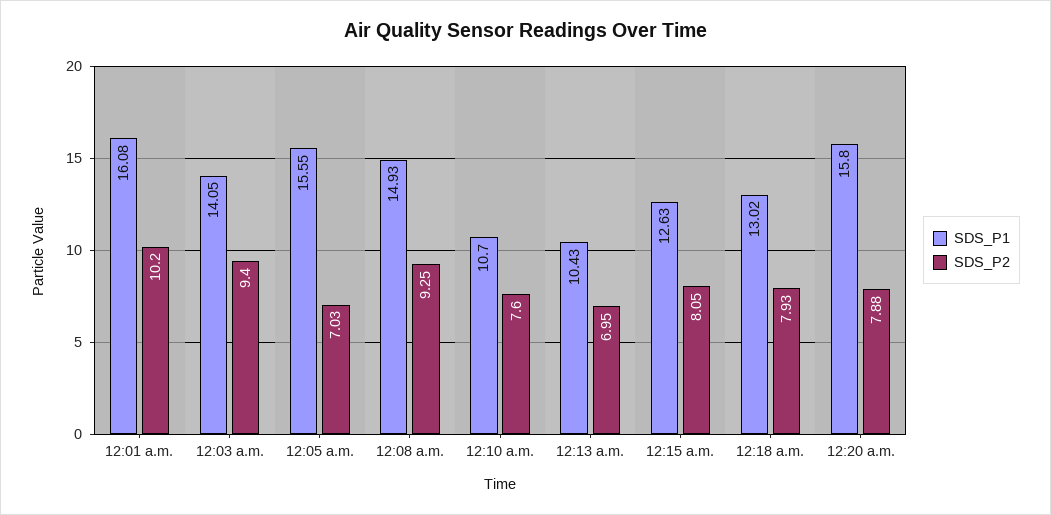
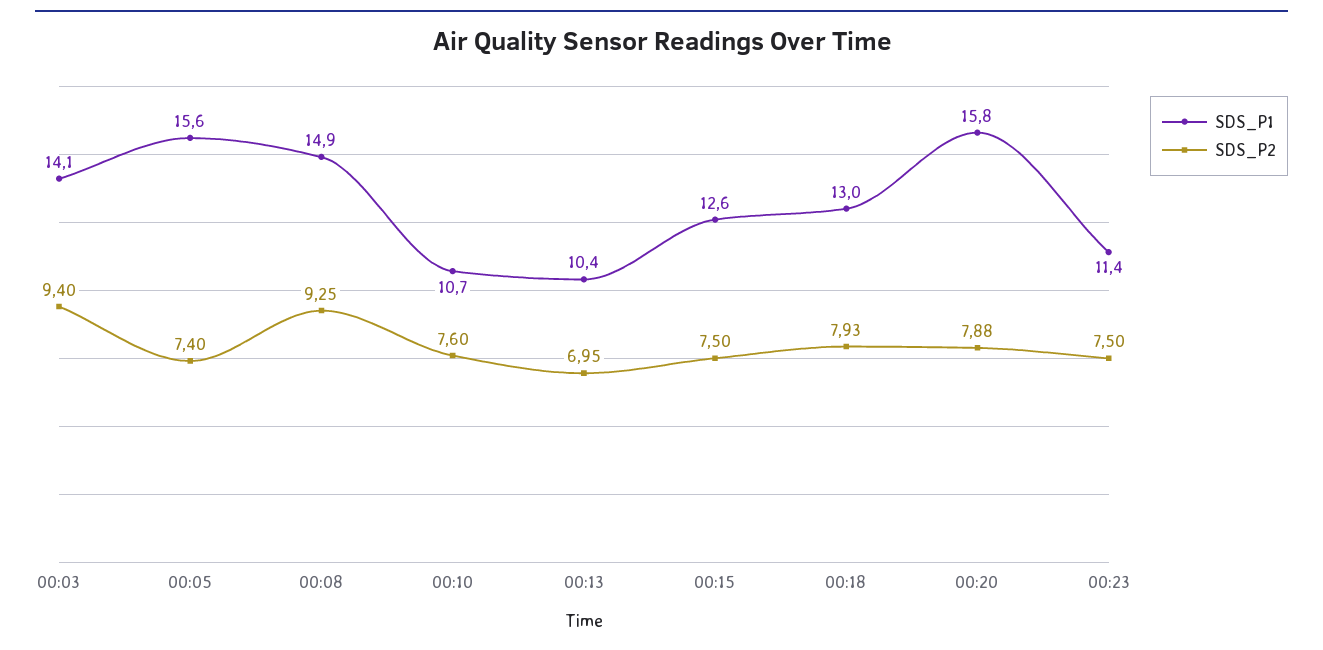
SDS_P1, 12:01 a.m.: 16.08 -> none
SDS_P2, 12:01 a.m.: 10.2 -> none
SDS_P2, 12:05 a.m.: 7.03 -> 7.4
SDS_P2, 12:15 a.m.: 8.05 -> 7.5
SDS_P1, 00:23: none -> 11.4
SDS_P2, 00:23: none -> 7.5

